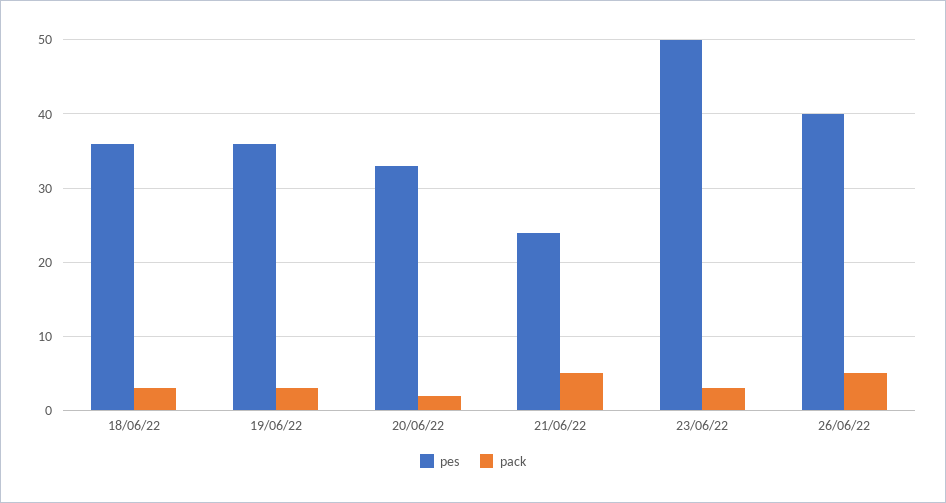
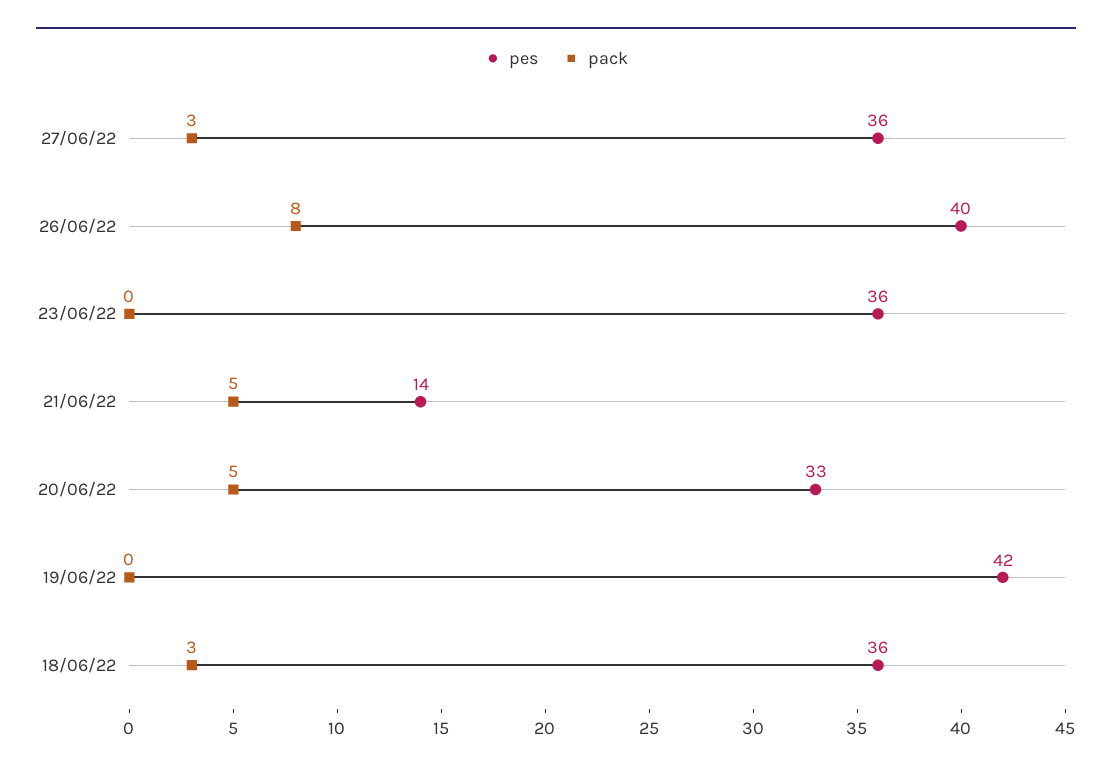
pes, 19/06/22: 36 -> 42
pack, 19/06/22: 3 -> 0
pack, 20/06/22: 2 -> 5
pes, 21/06/22: 24 -> 14
pes, 23/06/22: 50 -> 36
pack, 23/06/22: 3 -> 0
pack, 26/06/22: 5 -> 8
pes, 27/06/22: none -> 36
pack, 27/06/22: none -> 3

